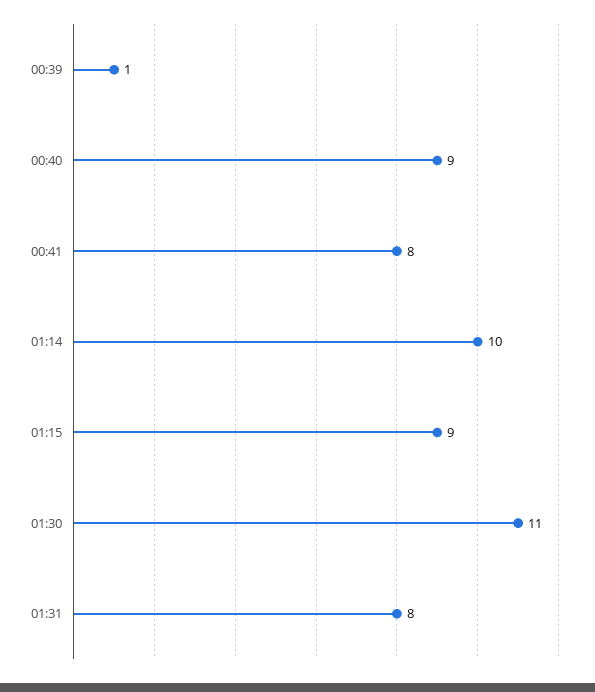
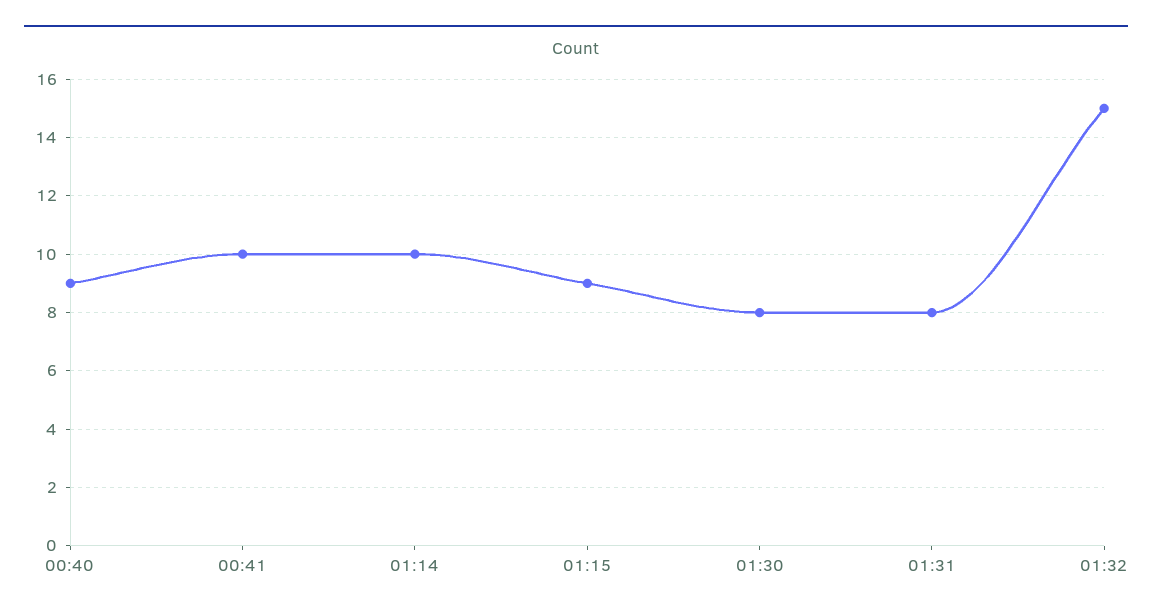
00:39: 1 -> none
00:41: 8 -> 10
01:30: 11 -> 8
01:32: none -> 15

